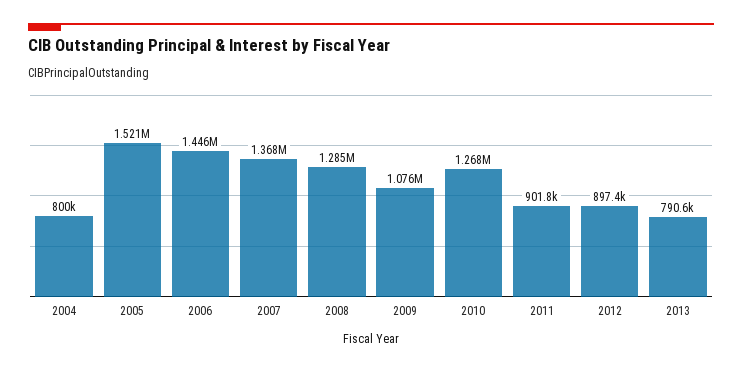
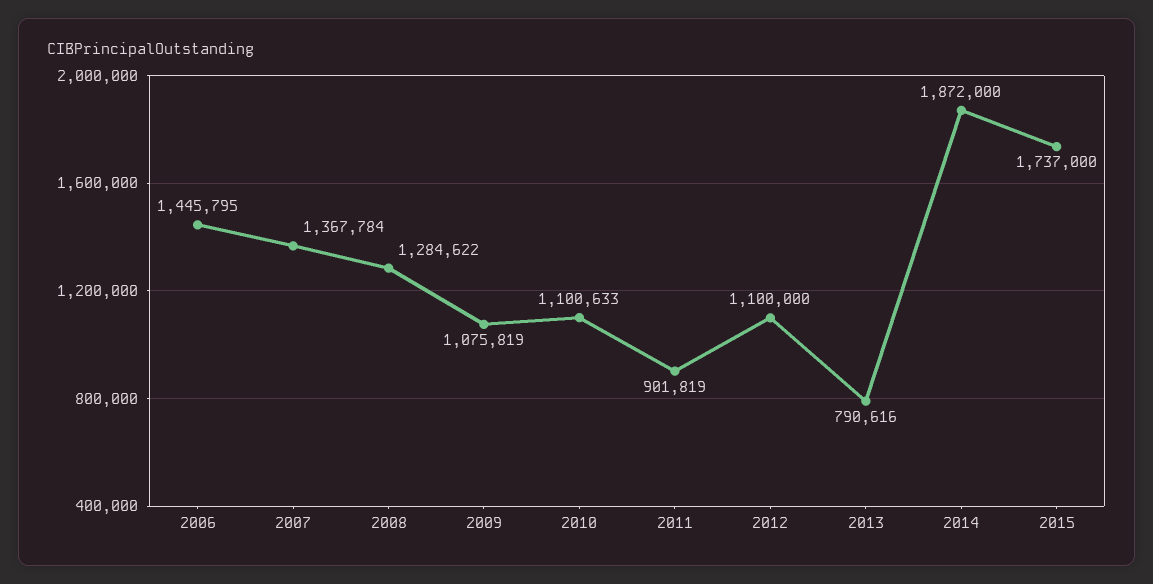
2004: 800000 -> none
2005: 1521000 -> none
2010: 1268000 -> 1100633
2012: 897400 -> 1100000
2014: none -> 1872000
2015: none -> 1737000

